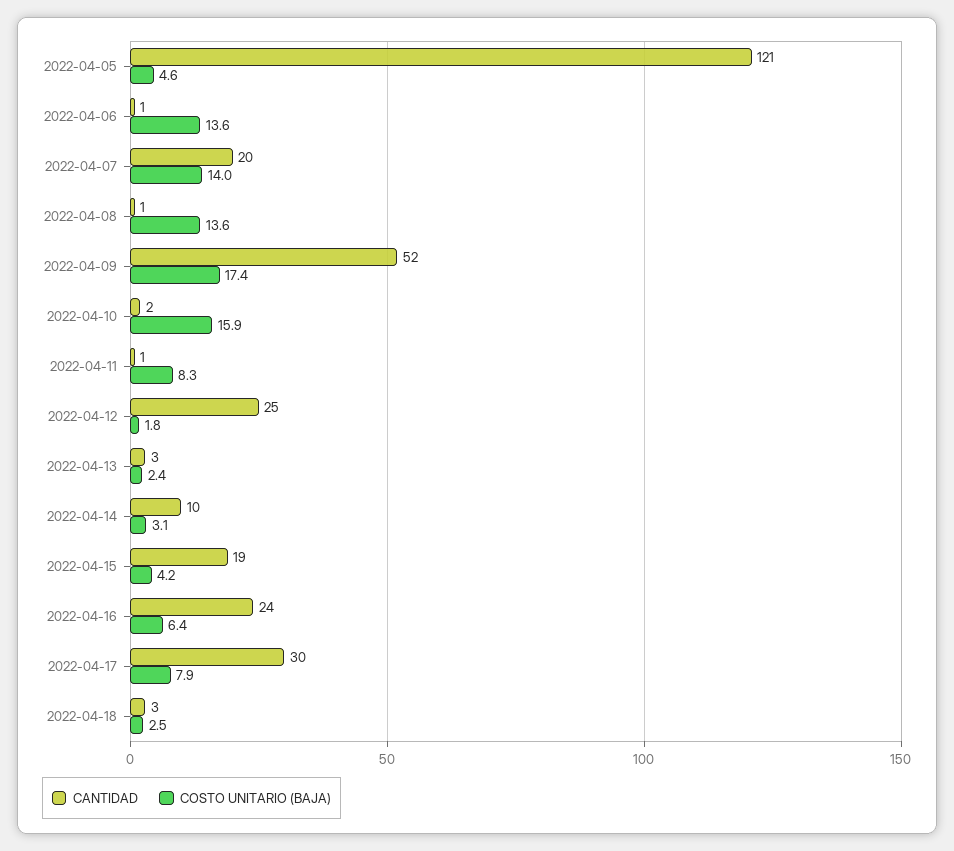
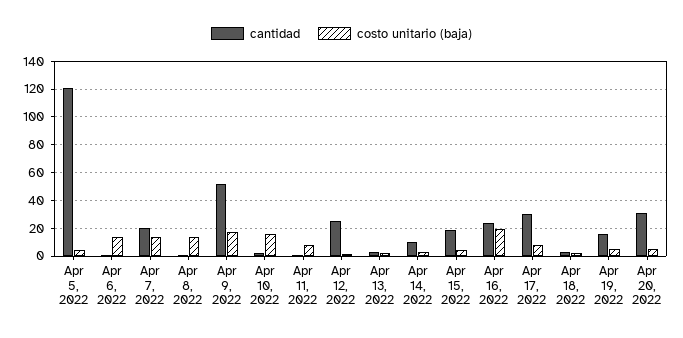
COSTO UNITARIO (BAJA), 2022-04-16: 6.4 -> 20
CANTIDAD, Apr 19, 2022: none -> 15
COSTO UNITARIO (BAJA), Apr 19, 2022: none -> 5
CANTIDAD, Apr 20, 2022: none -> 30
COSTO UNITARIO (BAJA), Apr 20, 2022: none -> 5

